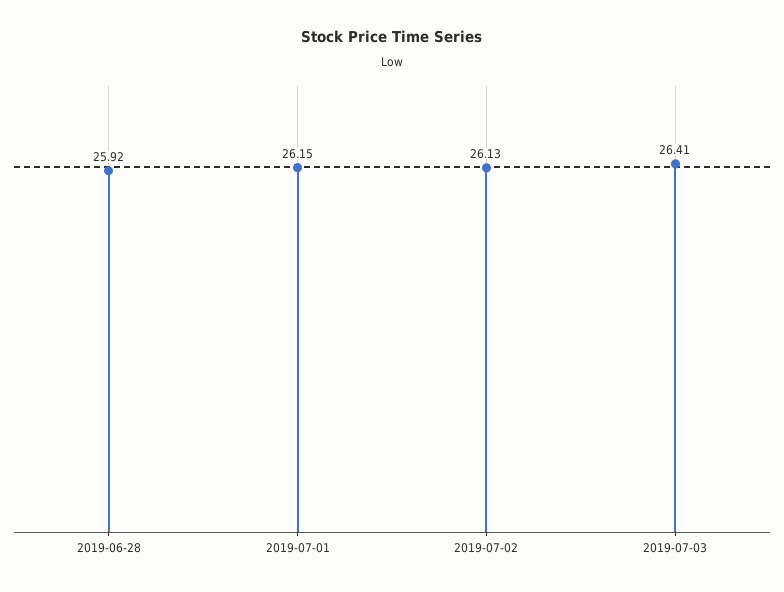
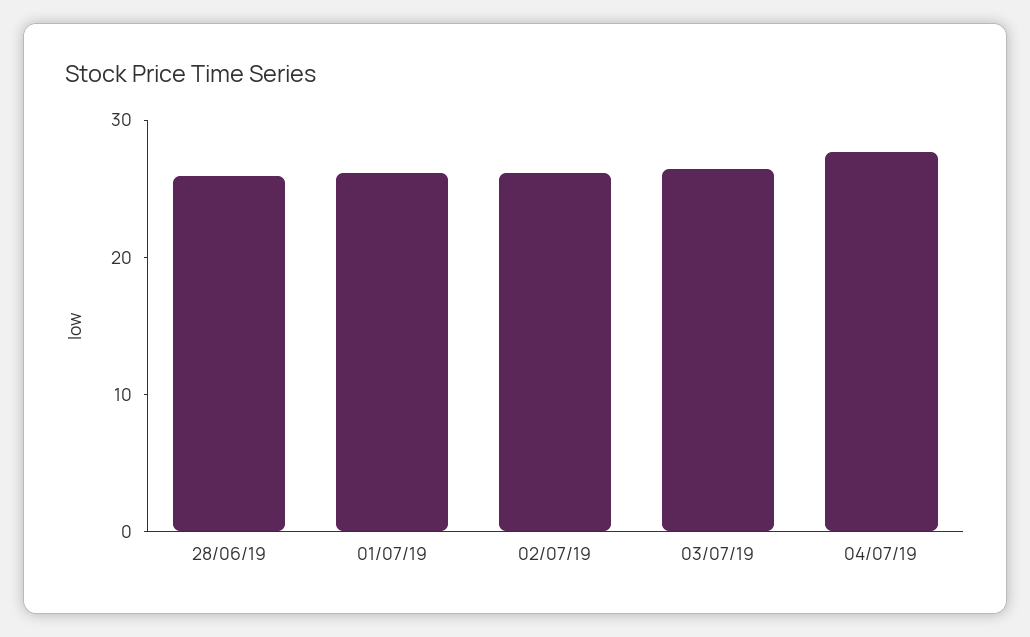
04/07/19: none -> 28

